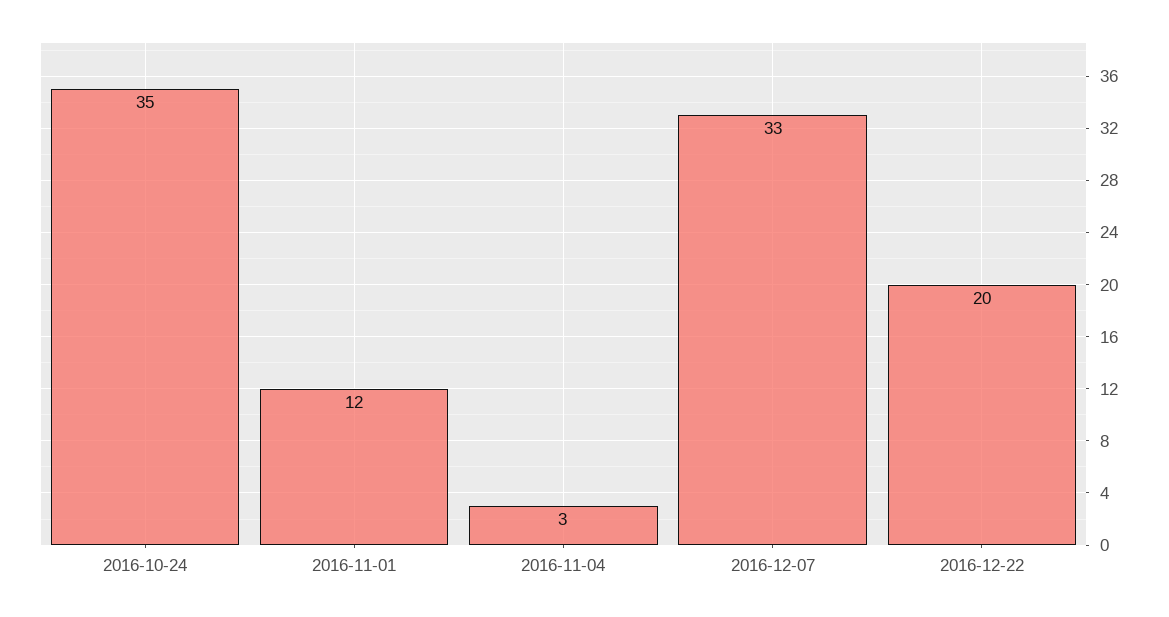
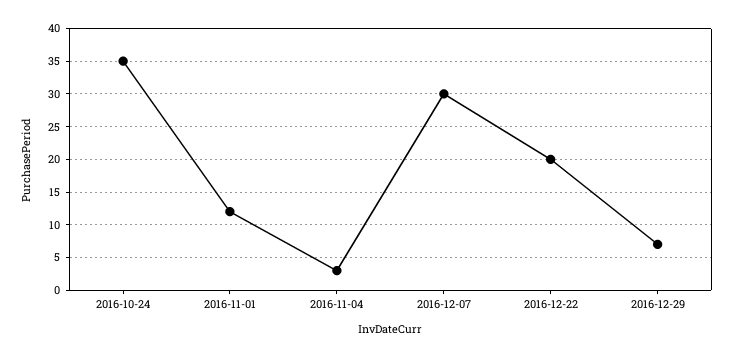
2016-12-07: 33 -> 30
2016-12-29: none -> 7

